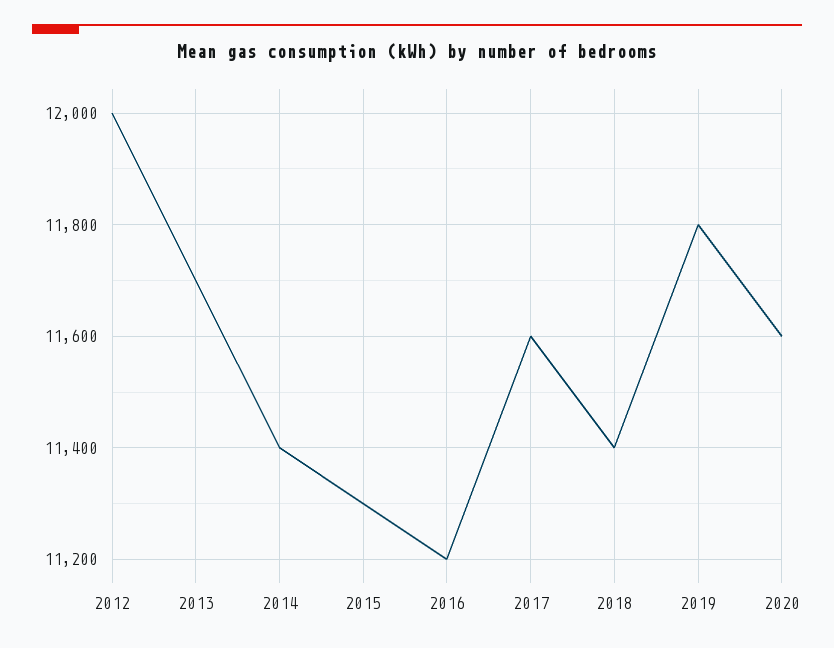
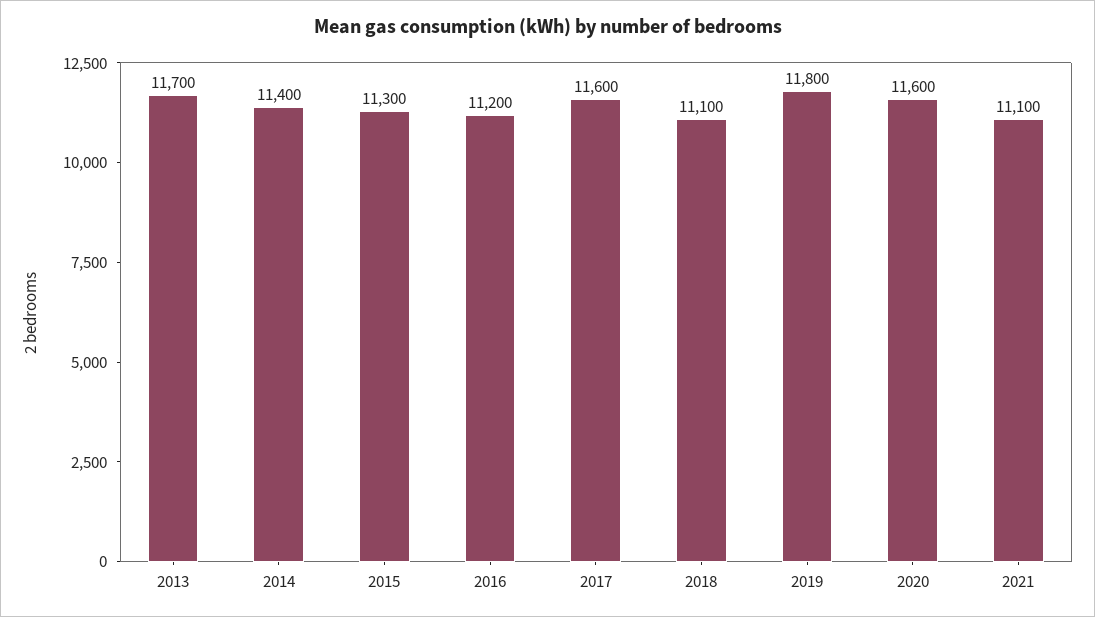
2012: 12000 -> none
2018: 11400 -> 11100
2021: none -> 11100

